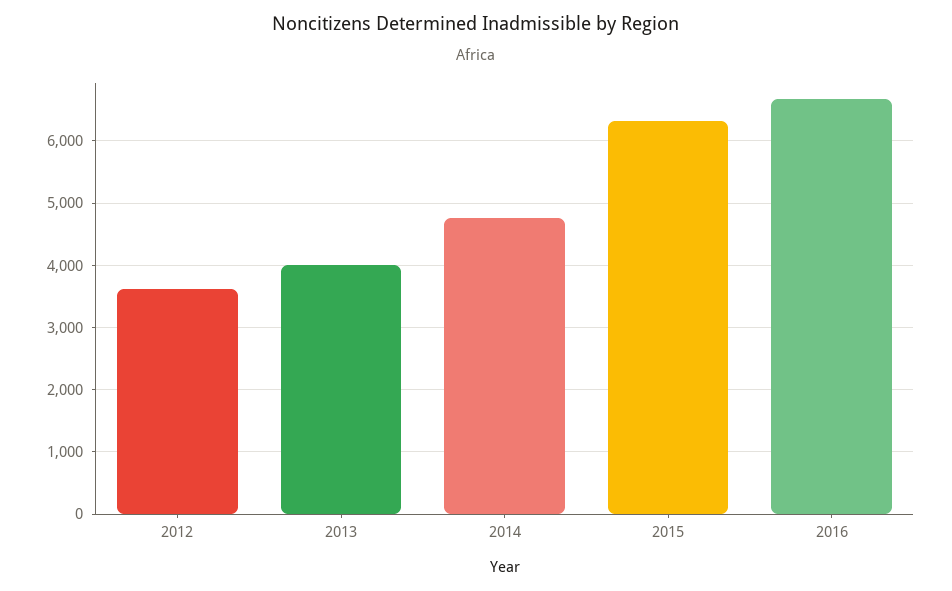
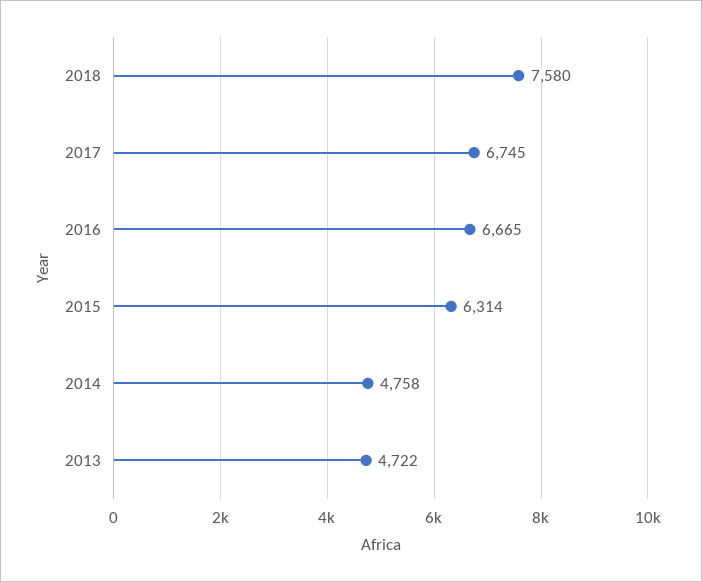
2012: 3600 -> none
2013: 4000 -> 4722
2018: none -> 7580
2017: none -> 6745

